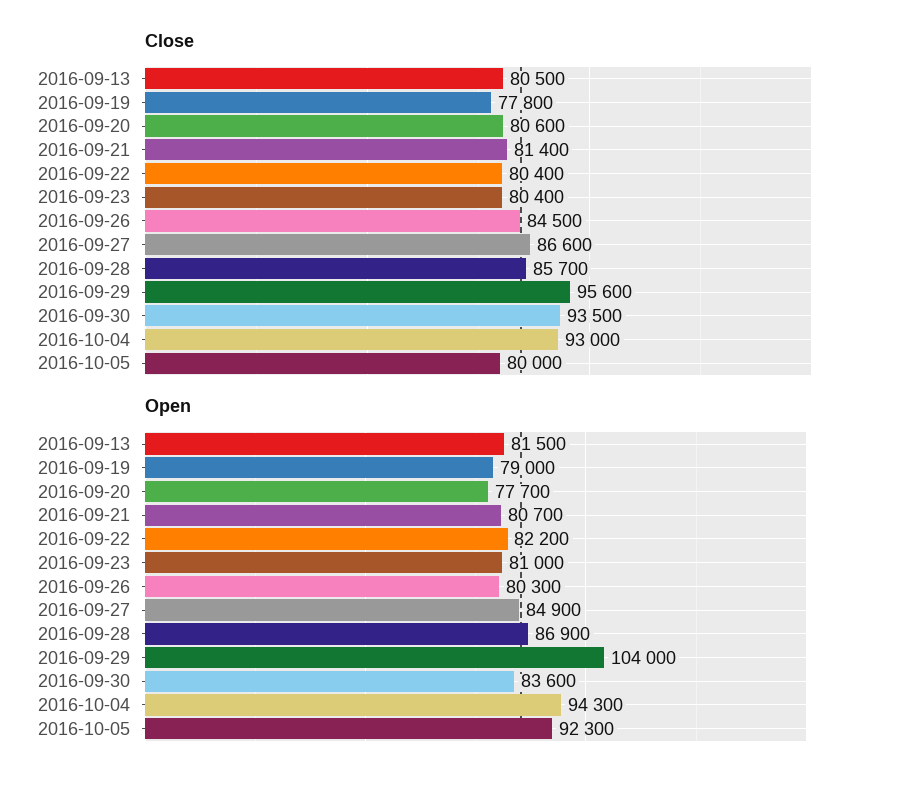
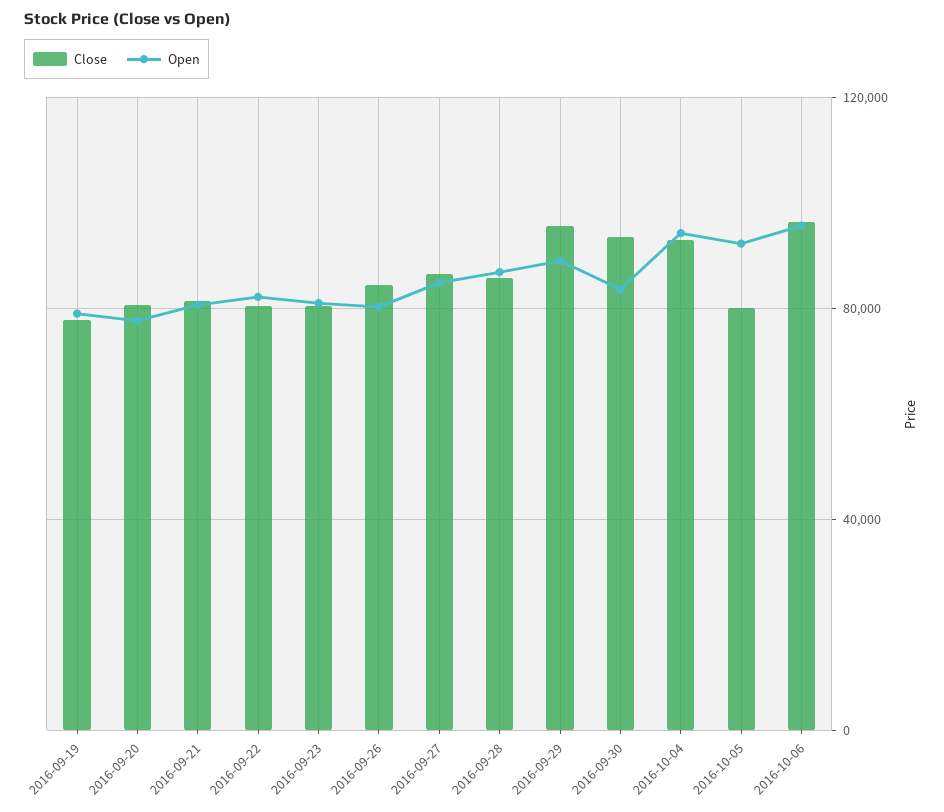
Close, 2016-09-13: 80500 -> none
Open, 2016-09-13: 81500 -> none
Open, 2016-09-29: 104000 -> 90000
Close, 2016-10-06: none -> 95000
Open, 2016-10-06: none -> 95000

